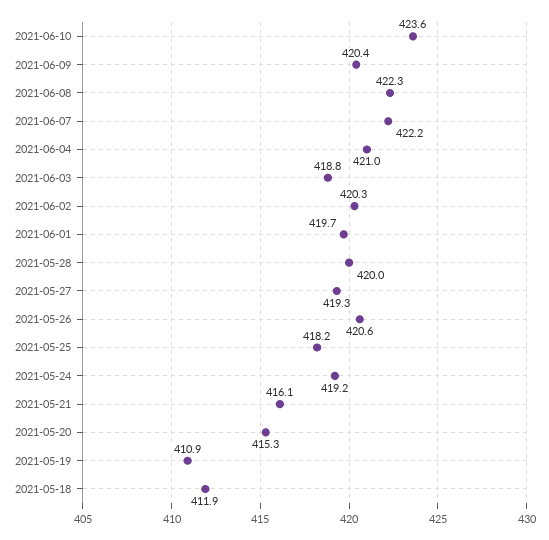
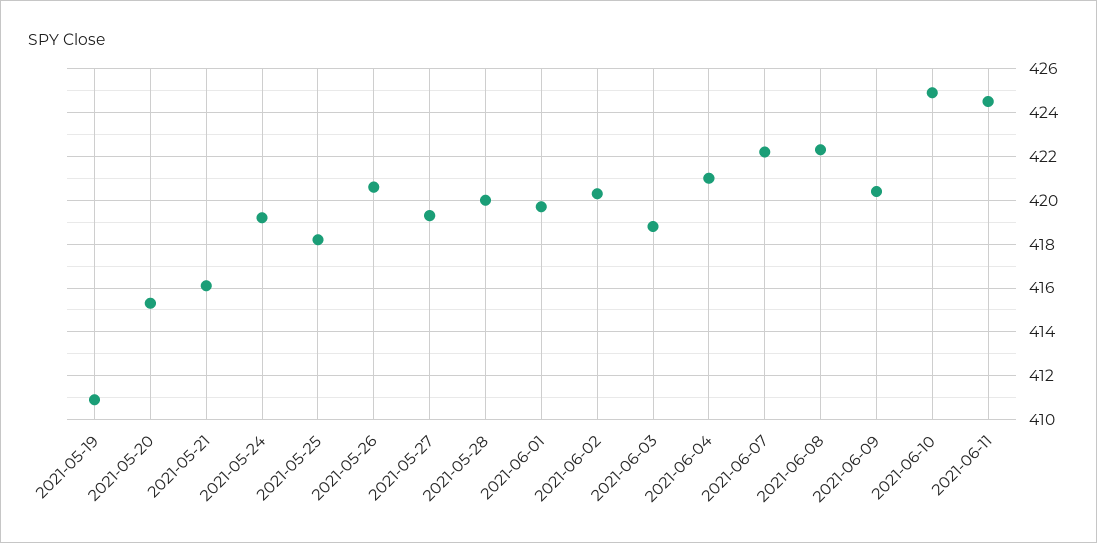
2021-06-10: 423.6 -> 425
2021-05-18: 411.9 -> none
2021-06-11: none -> 424.5

